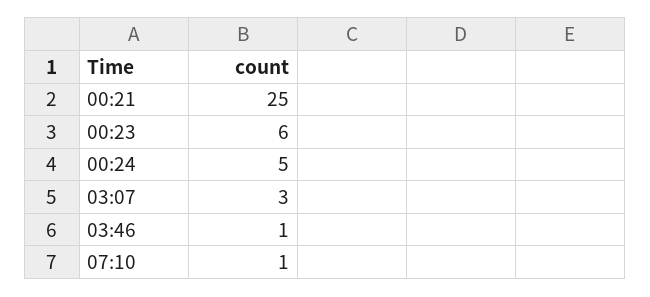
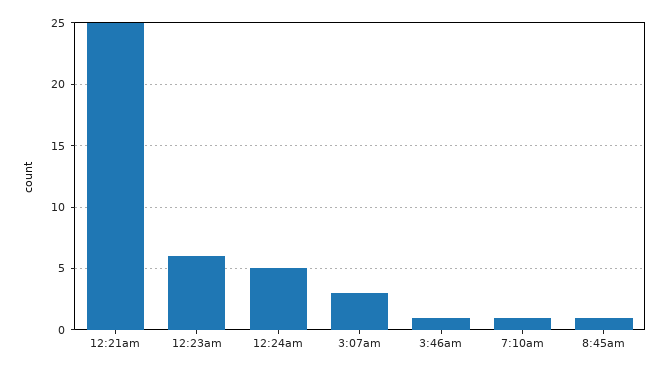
8:45am: none -> 1

